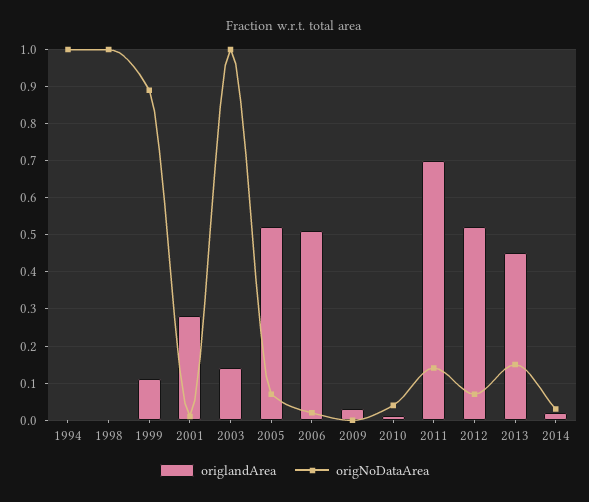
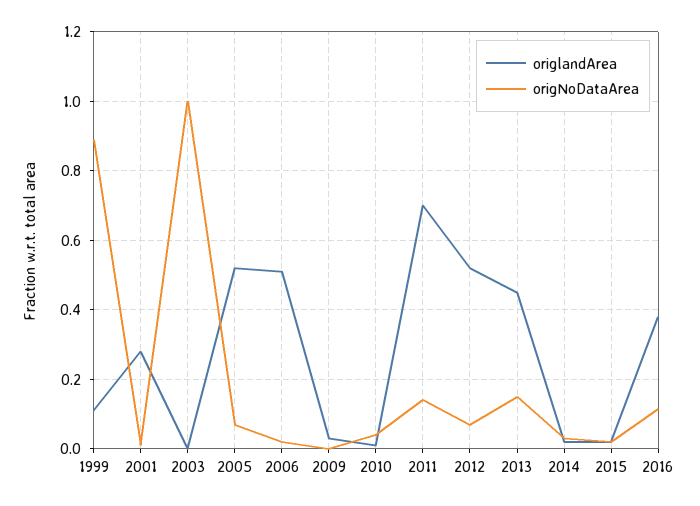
origlandArea, 1994: 0 -> none
origNoDataArea, 1994: 1 -> none
origlandArea, 1998: 0 -> none
origNoDataArea, 1998: 1 -> none
origlandArea, 2003: 0.14 -> 0
origlandArea, 2015: none -> 0.02
origNoDataArea, 2015: none -> 0.02
origlandArea, 2016: none -> 0.38
origNoDataArea, 2016: none -> 0.12

